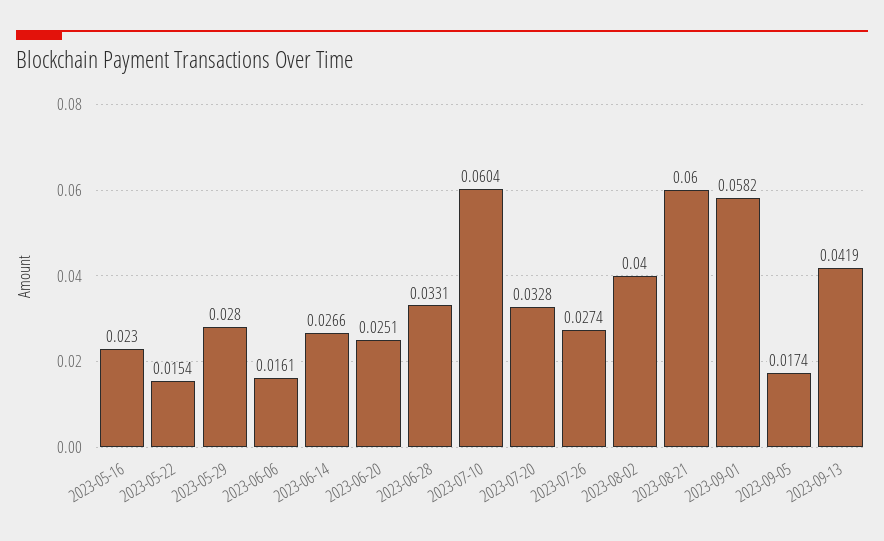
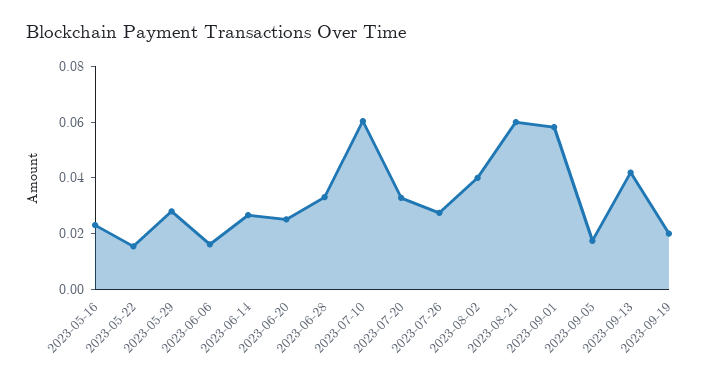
2023-09-19: none -> 0.02

